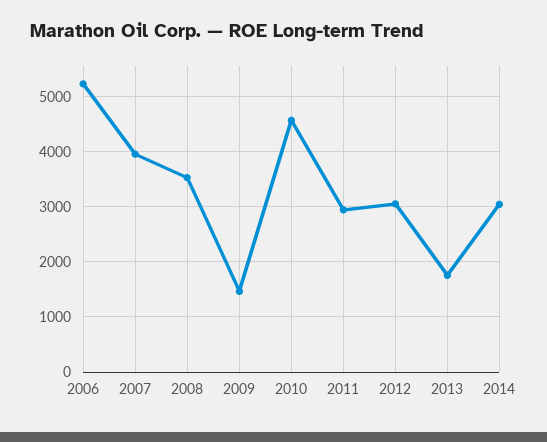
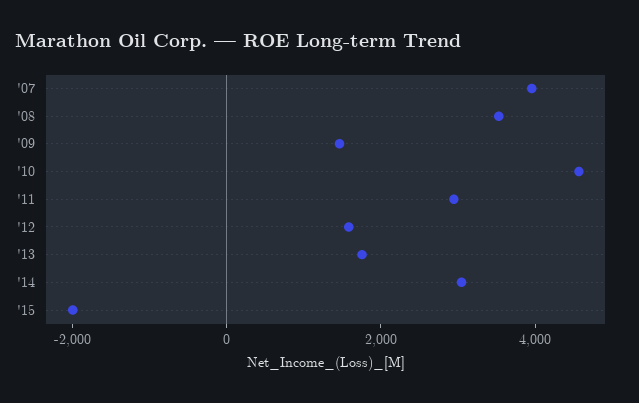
2006: 5200 -> none
2012: 3000 -> 1500
'15: none -> -2000

